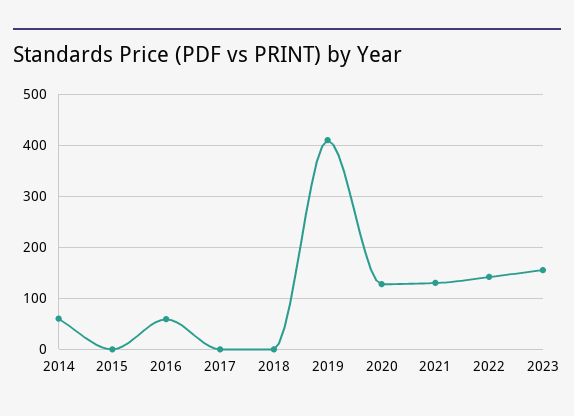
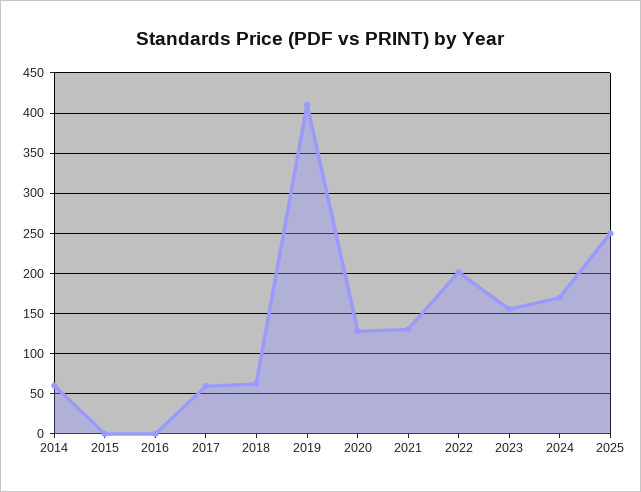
2016: 60 -> 0
2017: 0 -> 60
2018: 0 -> 60
2022: 140 -> 200
2024: none -> 170
2025: none -> 250

